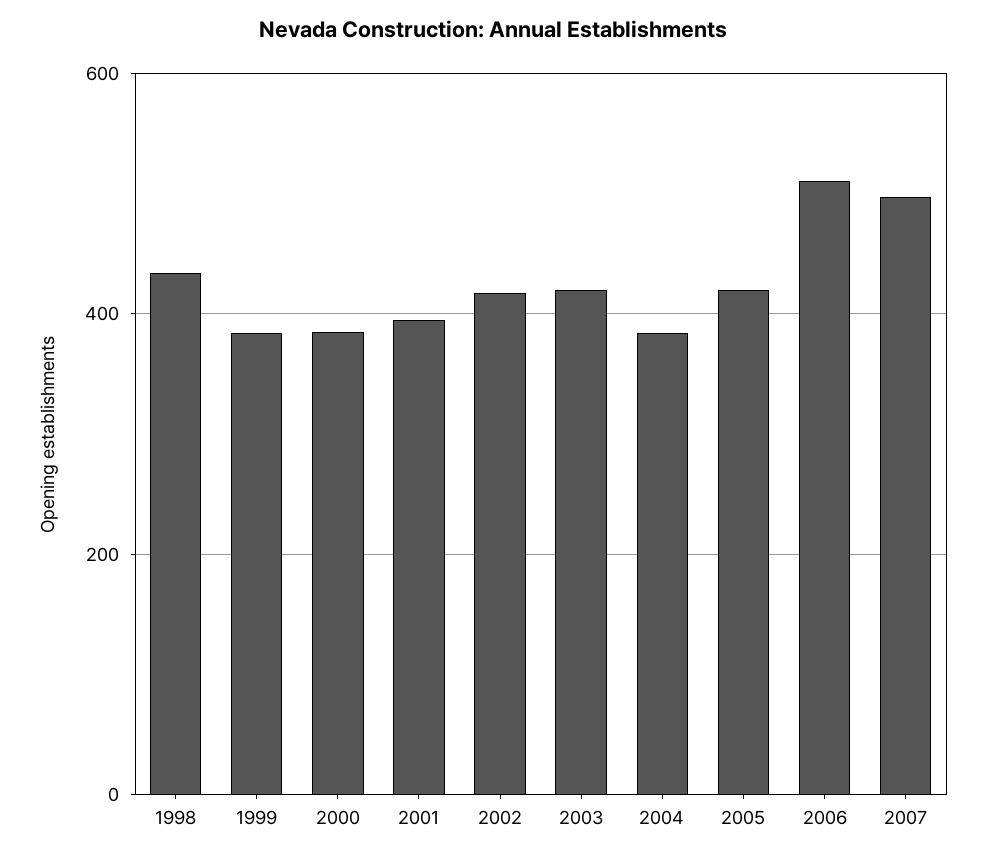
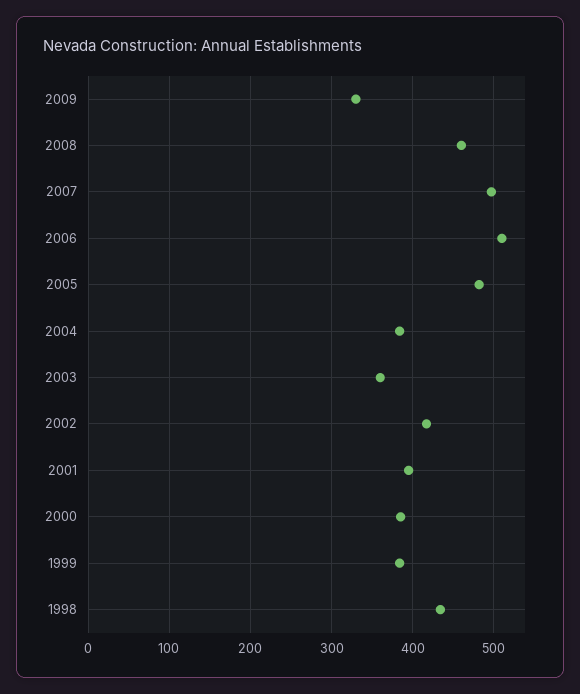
2003: 420 -> 360
2005: 420 -> 480
2009: none -> 330
2008: none -> 460

